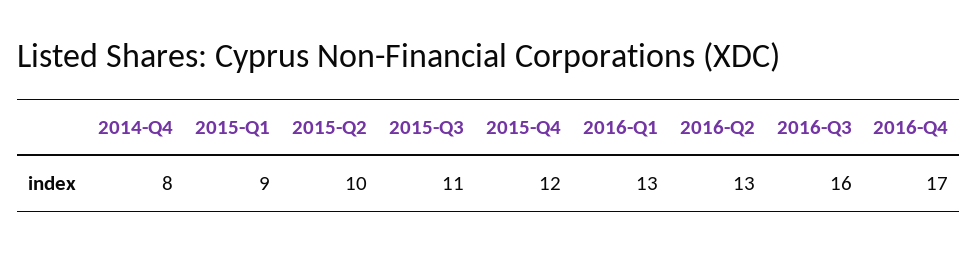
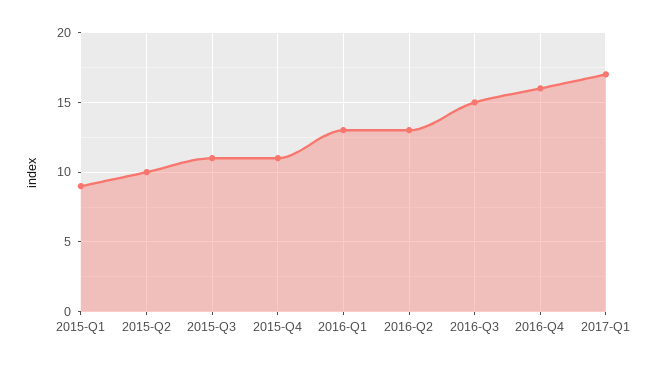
2014-Q4: 8 -> none
2015-Q4: 12 -> 11
2016-Q3: 16 -> 15
2016-Q4: 17 -> 16
2017-Q1: none -> 17

